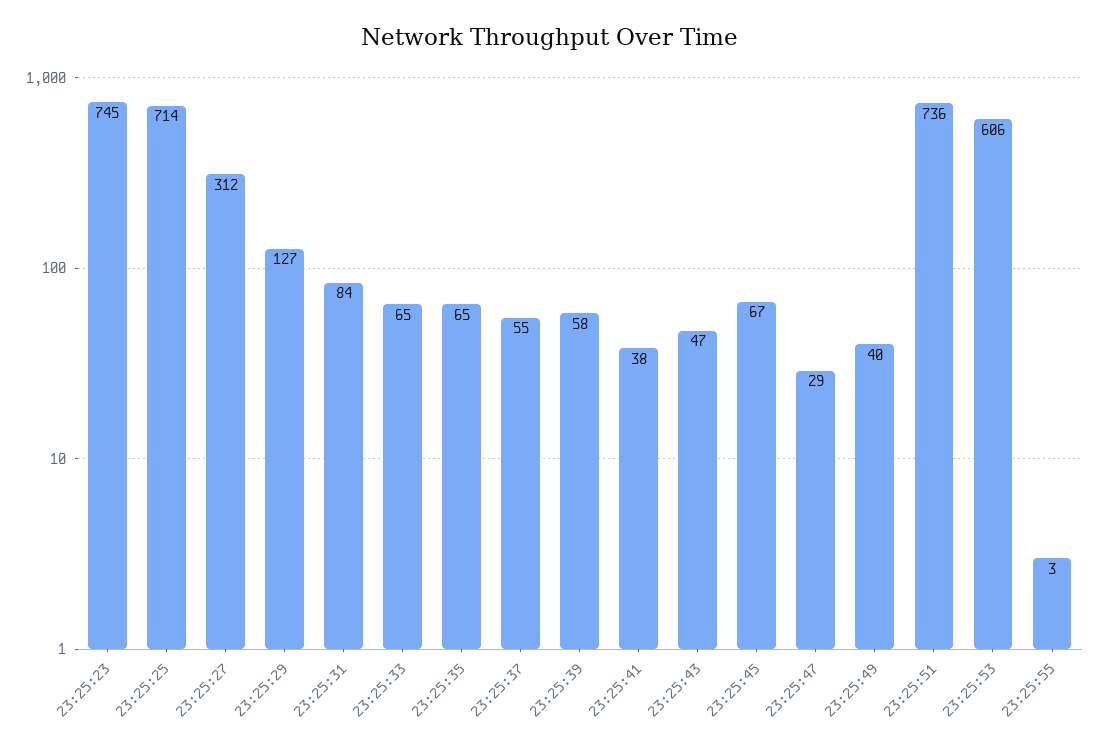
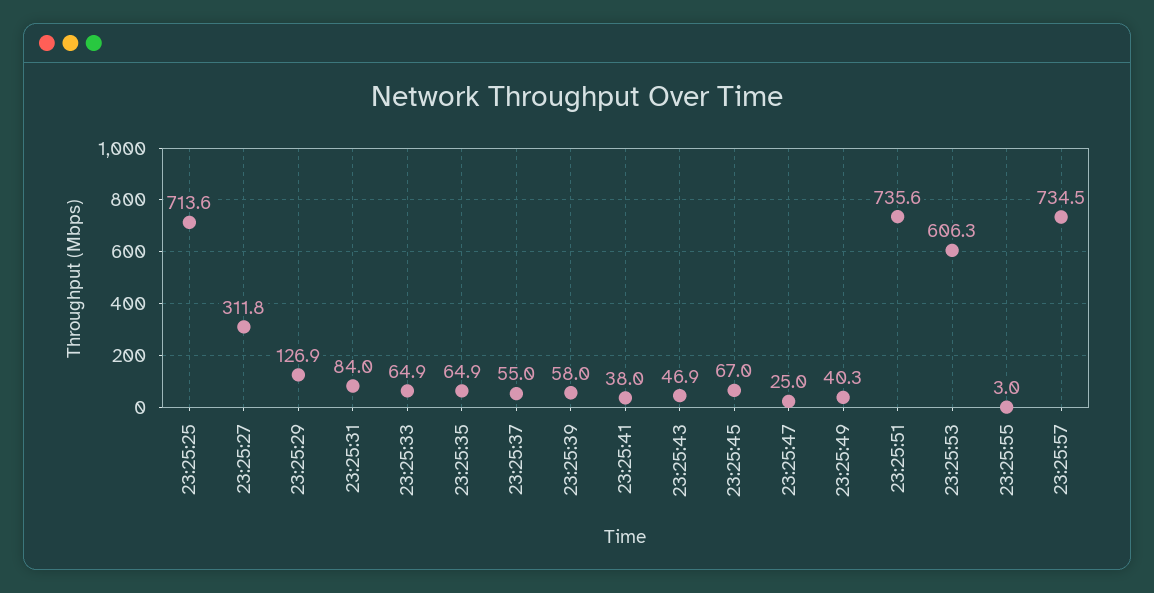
23:25:23: 745 -> none
23:25:47: 29 -> 25
23:25:57: none -> 734.5

